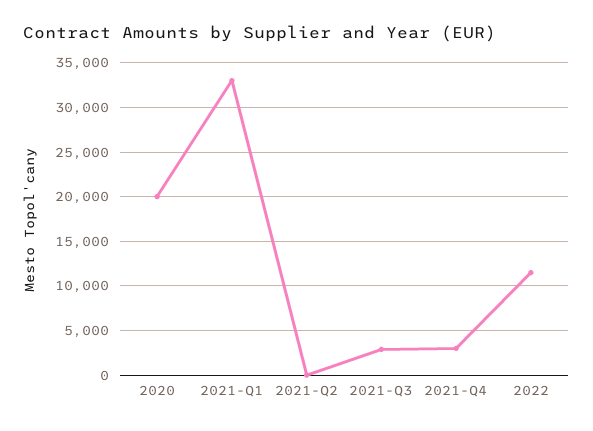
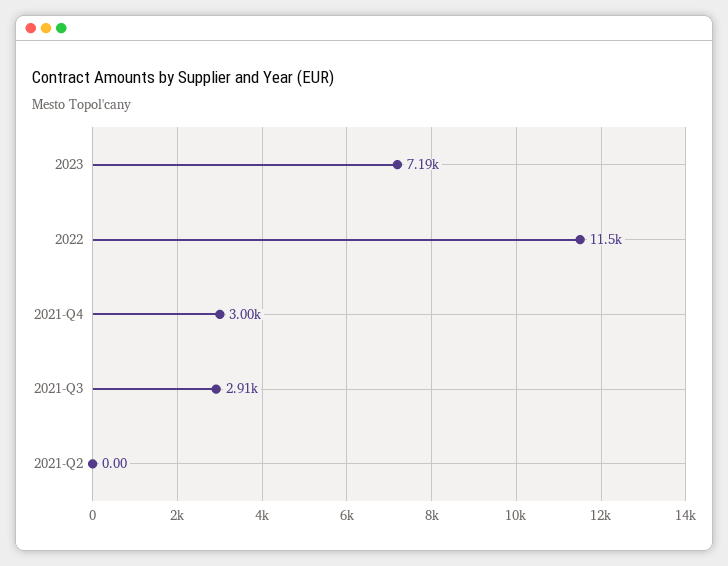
2020: 20000 -> none
2021-Q1: 33000 -> none
2023: none -> 7190

